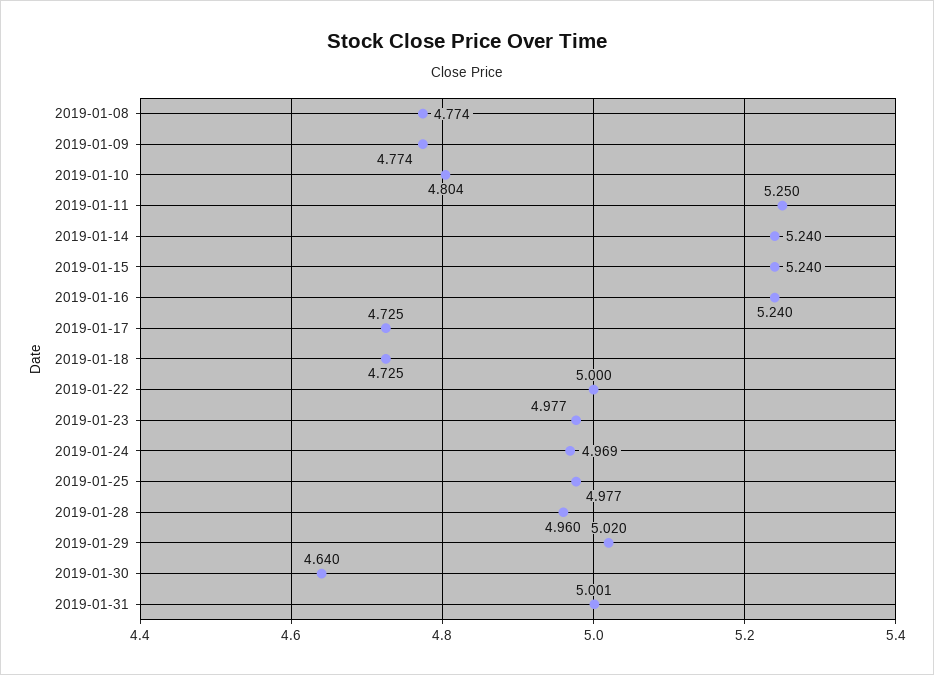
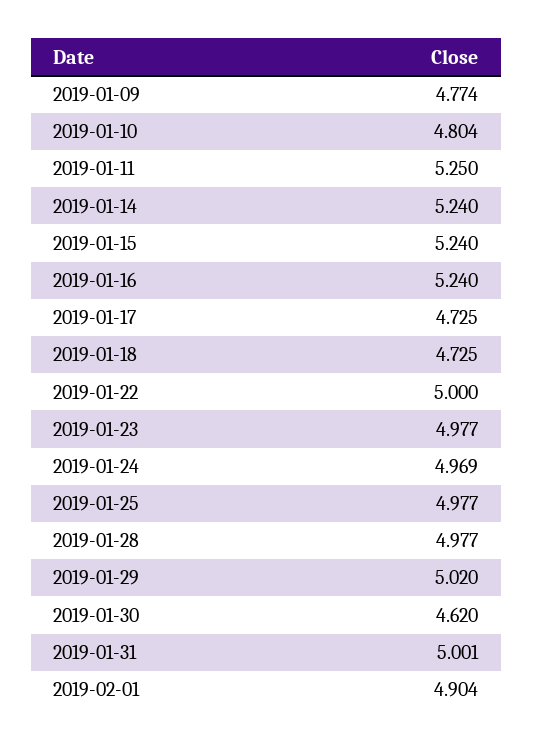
2019-01-08: 4.774 -> none
2019-01-28: 4.96 -> 4.977
2019-01-30: 4.64 -> 4.62
2019-02-01: none -> 4.904

